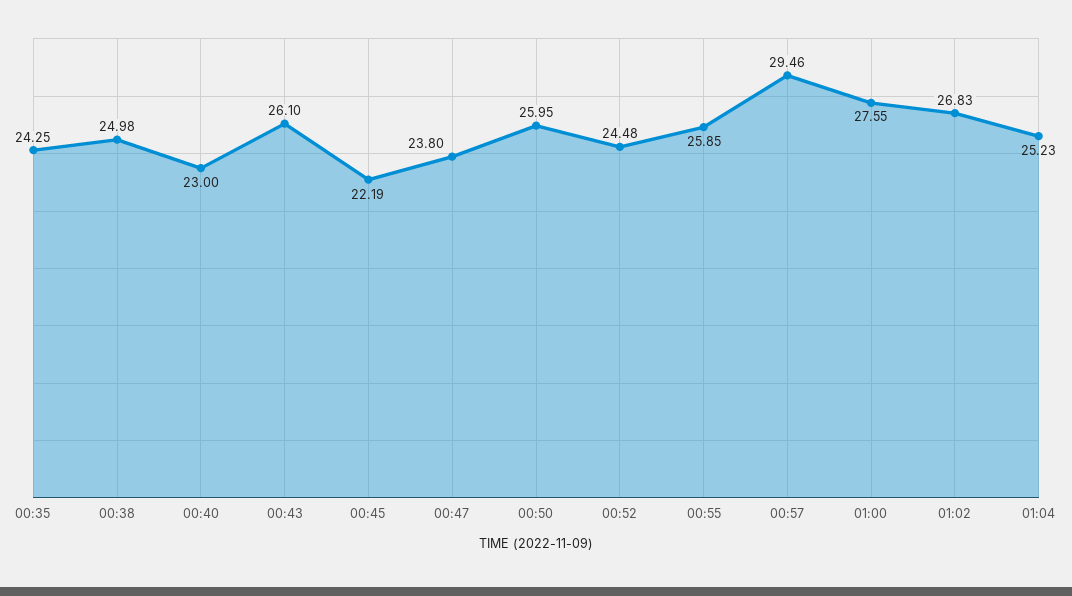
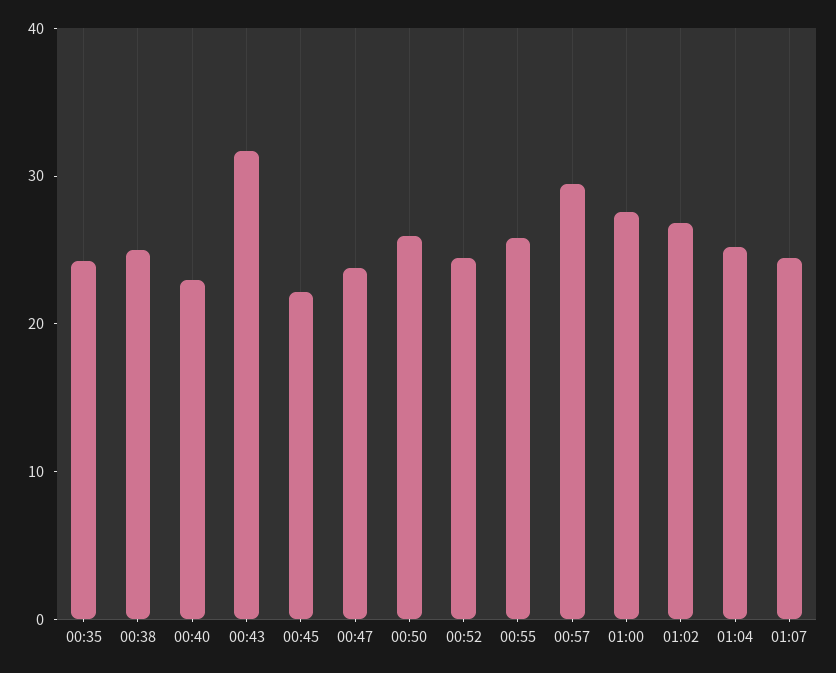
00:43: 26.1 -> 32
01:07: none -> 24

